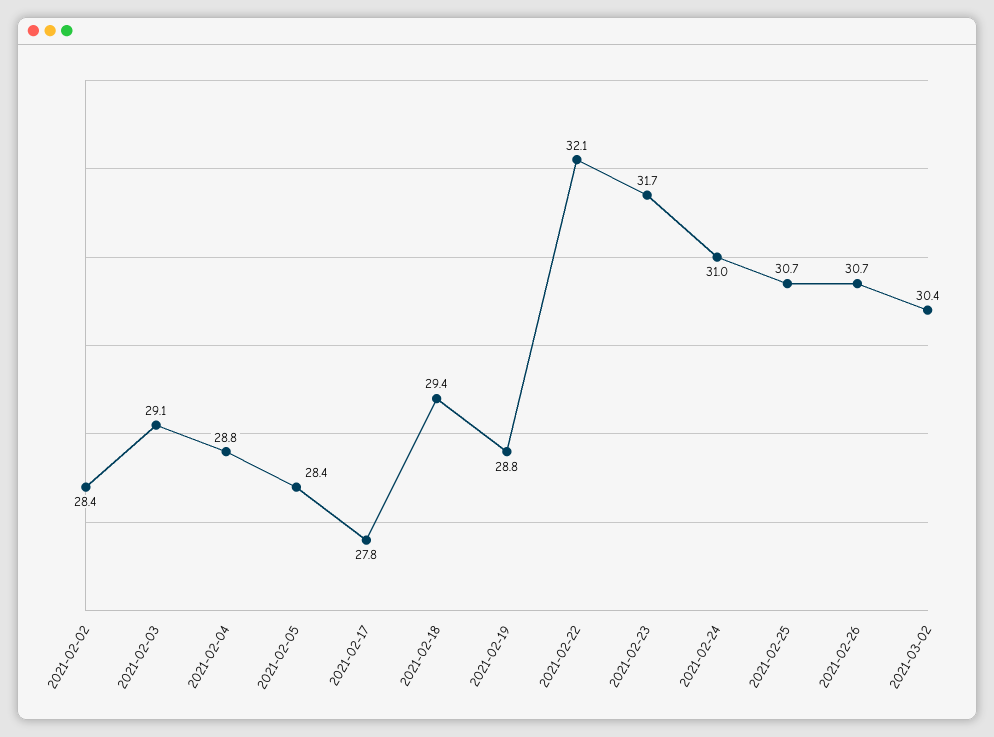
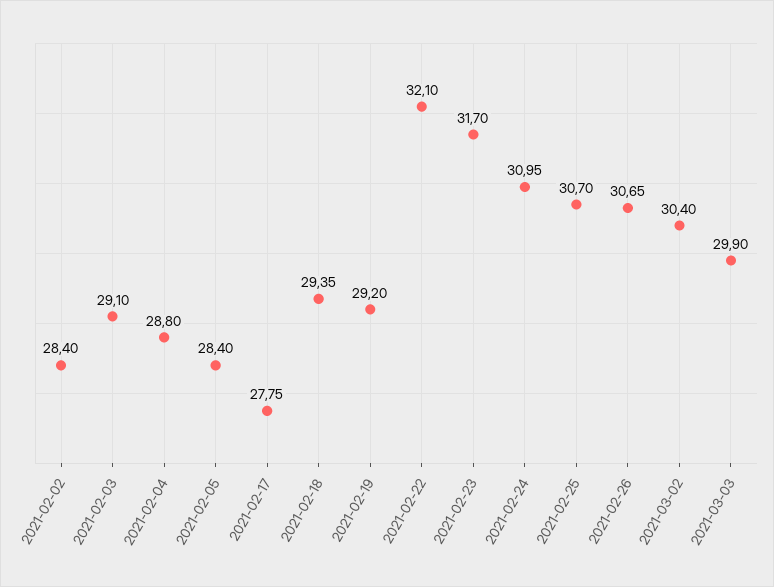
2021-02-19: 28.8 -> 29.2
2021-03-03: none -> 29.9

